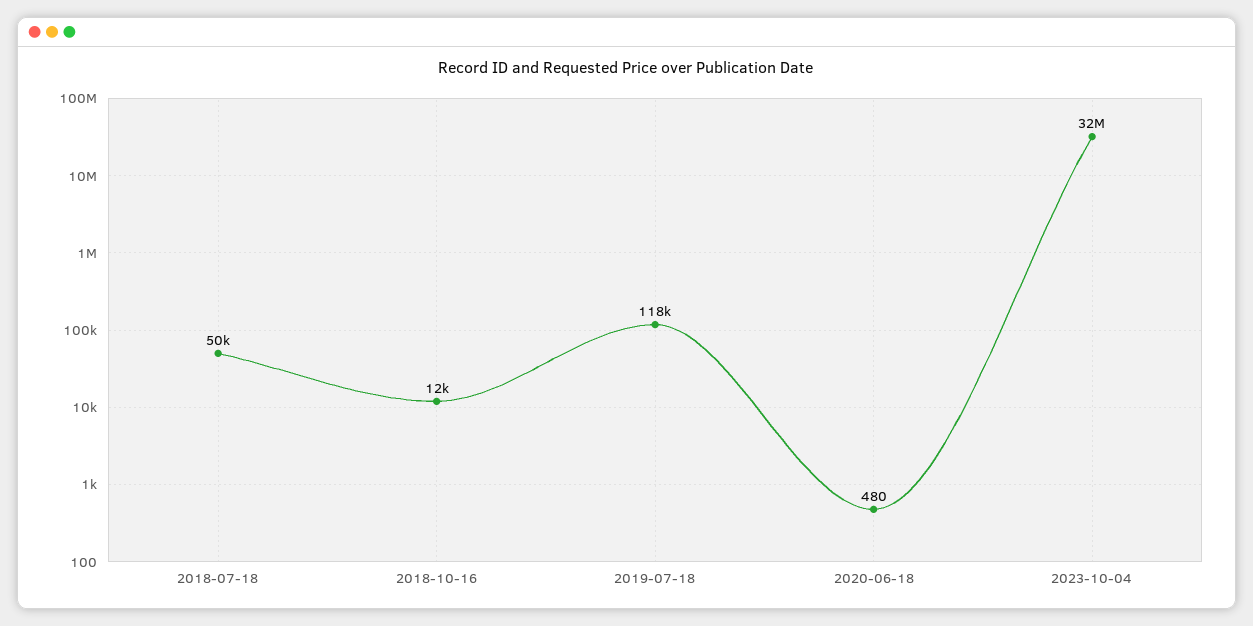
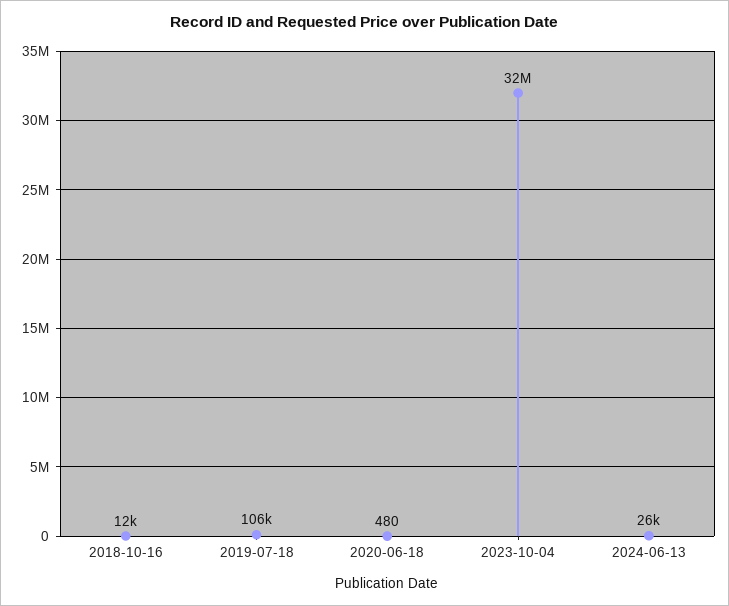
2018-07-18: 50000 -> none
2019-07-18: 118000 -> 106000
2024-06-13: none -> 26000

